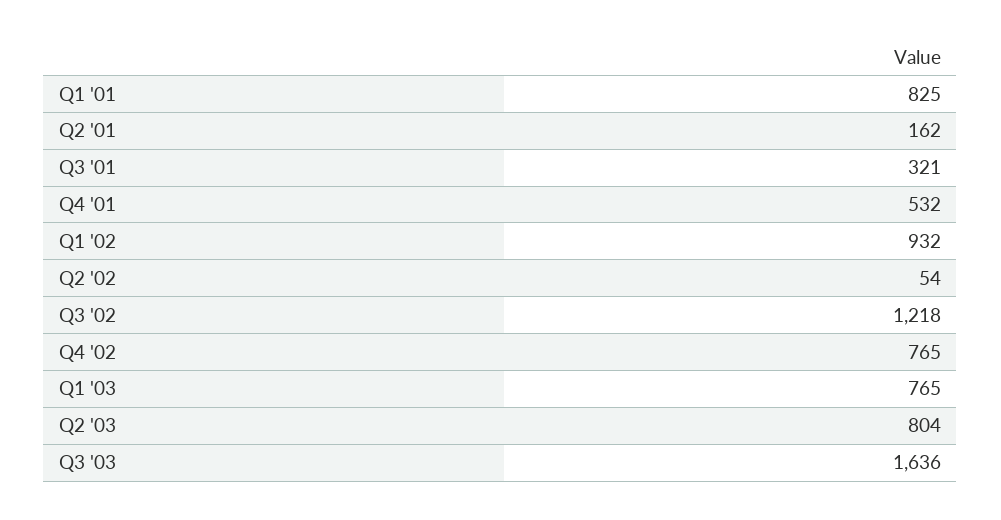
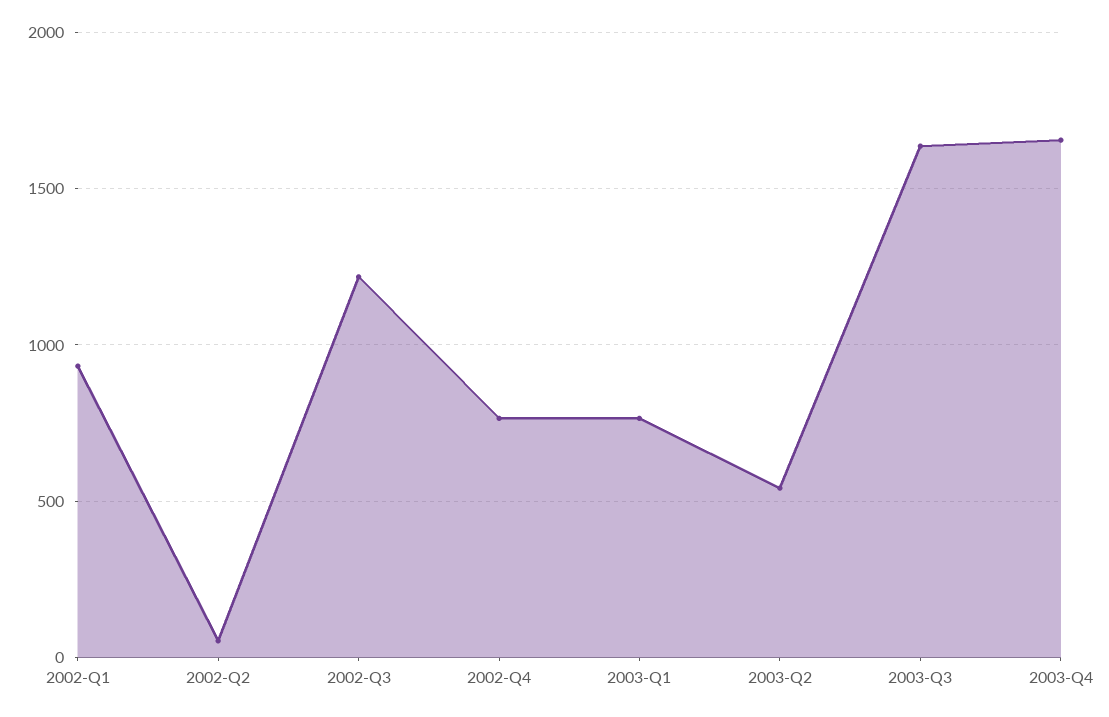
Q1 '01: 825 -> none
Q2 '01: 162 -> none
Q3 '01: 321 -> none
Q4 '01: 532 -> none
Q2 '03: 804 -> 550
2003-Q4: none -> 1650

